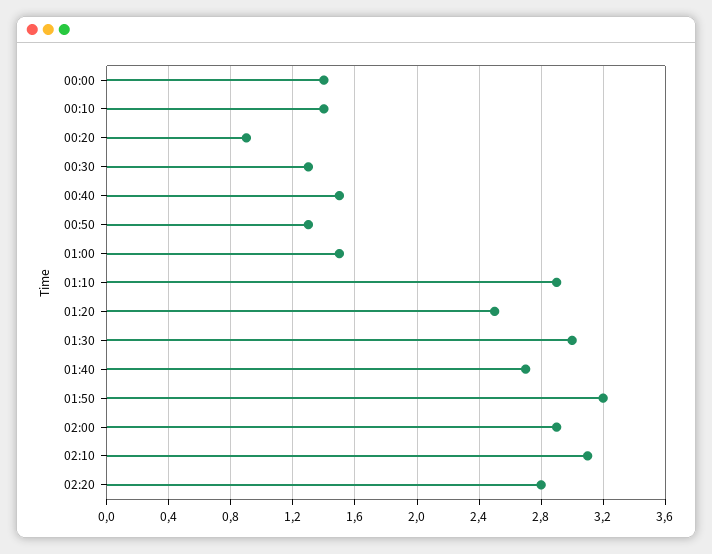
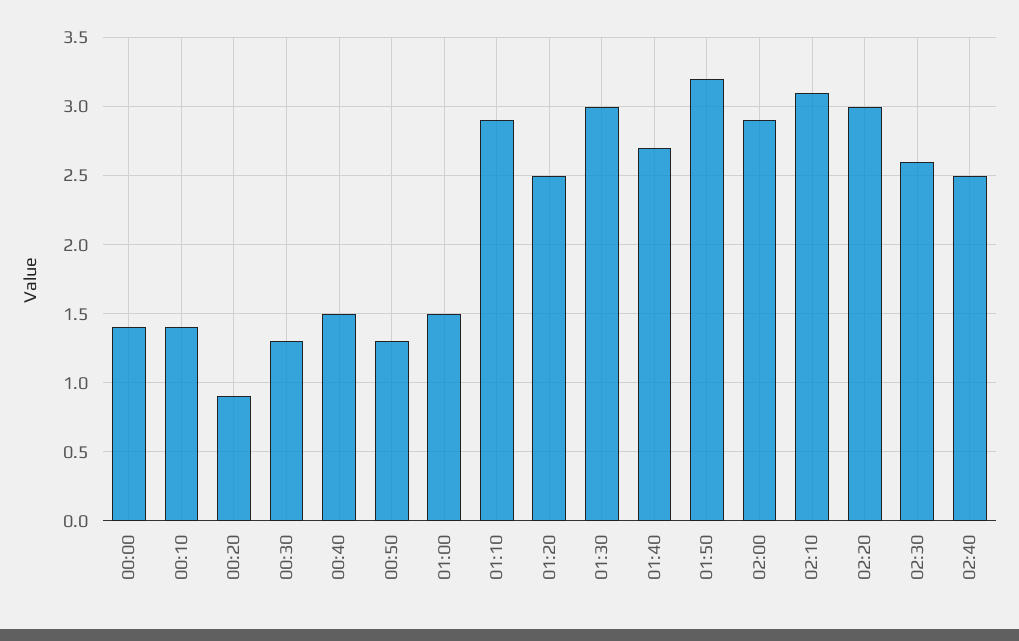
02:20: 2.8 -> 3
02:30: none -> 2.6
02:40: none -> 2.5

